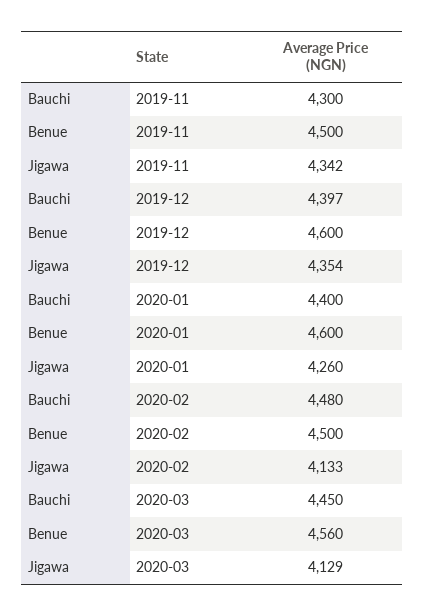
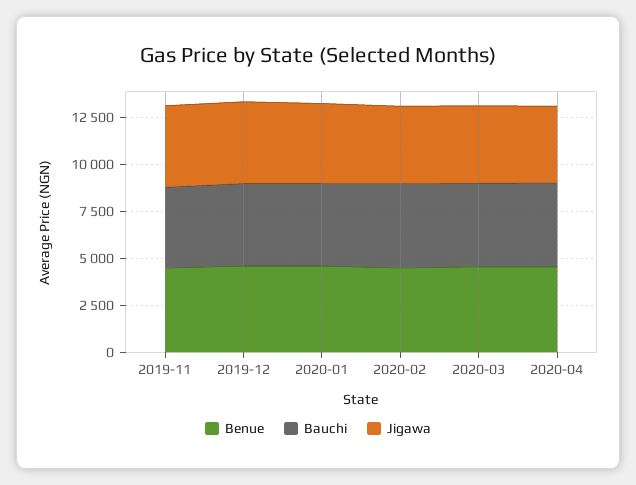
Benue, 2020-04: none -> 4500
Bauchi, 2020-04: none -> 4500
Jigawa, 2020-04: none -> 4000

